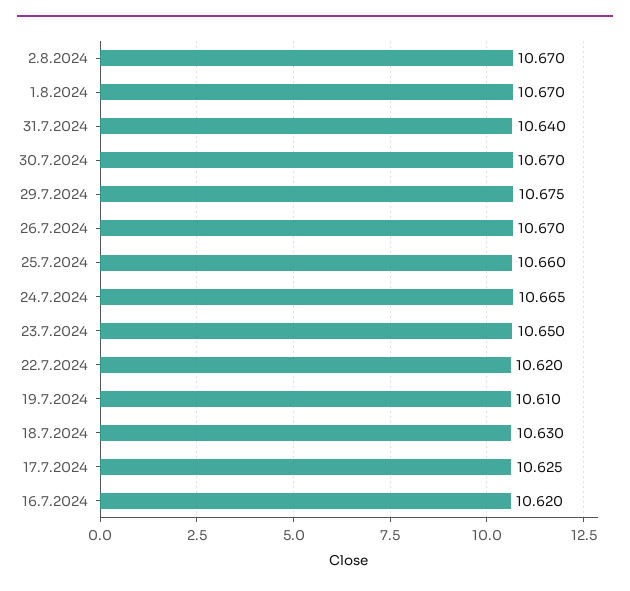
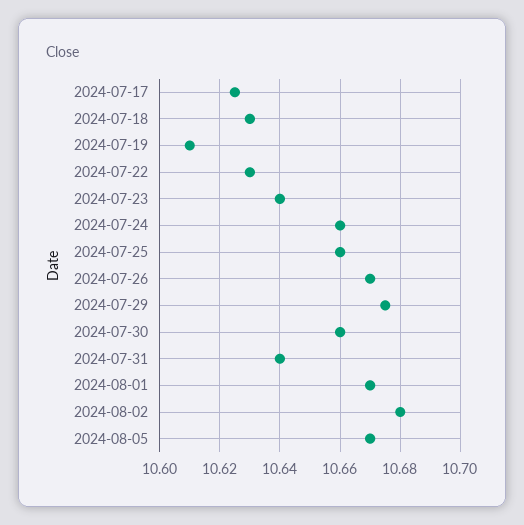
2.8.2024: 10.67 -> 10.68
30.7.2024: 10.67 -> 10.66
24.7.2024: 10.665 -> 10.66
23.7.2024: 10.65 -> 10.64
22.7.2024: 10.62 -> 10.63
16.7.2024: 10.62 -> none
2024-08-05: none -> 10.67

